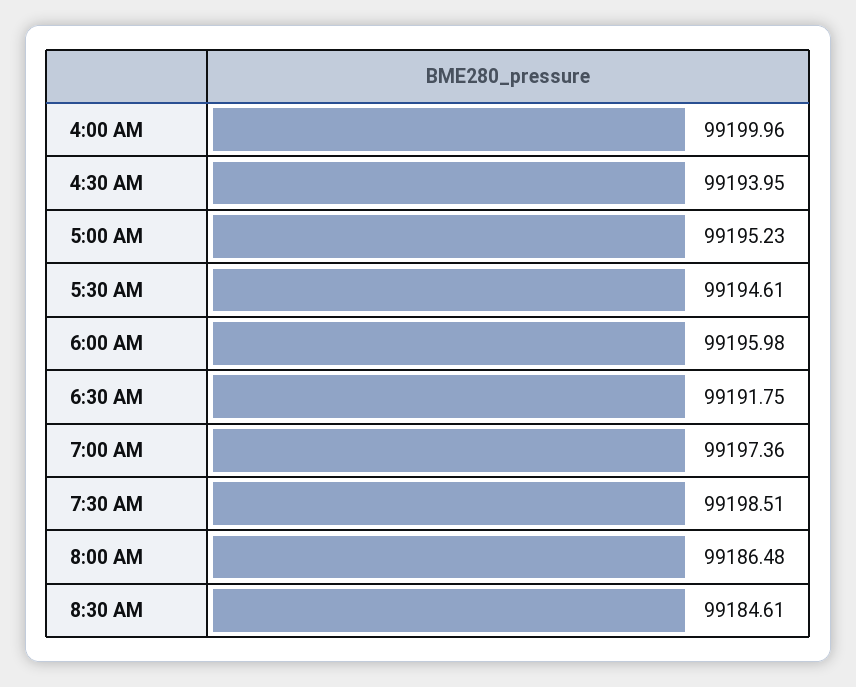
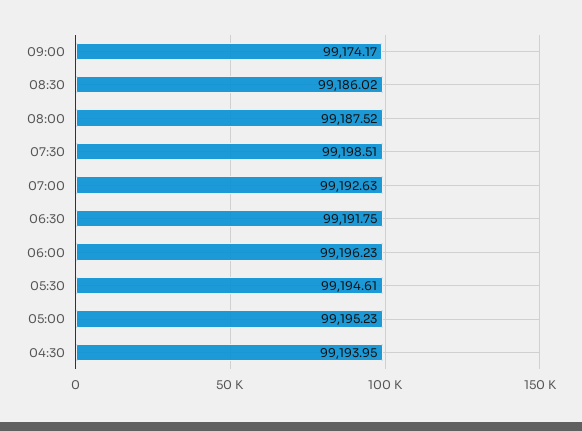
4:00 AM: 99199.96 -> none
6:00 AM: 99195.98 -> 99196.23
7:00 AM: 99197.36 -> 99192.63
8:00 AM: 99186.48 -> 99187.52
8:30 AM: 99184.61 -> 99186.02
09:00: none -> 99174.17

